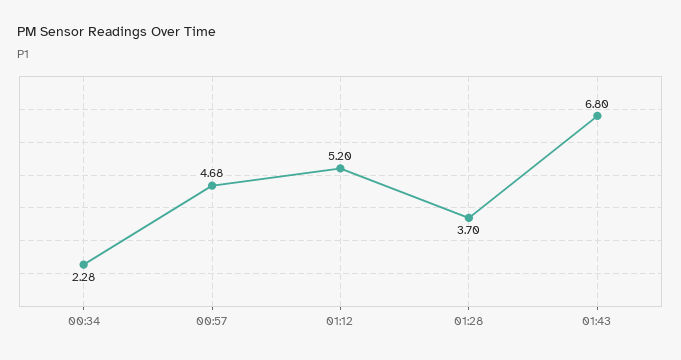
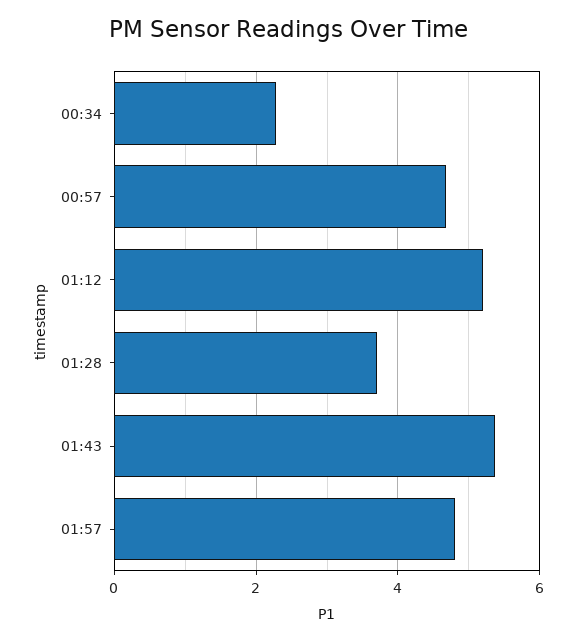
01:43: 6.8 -> 5.4
01:57: none -> 4.8

